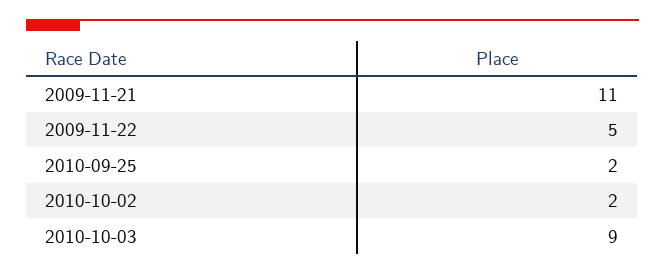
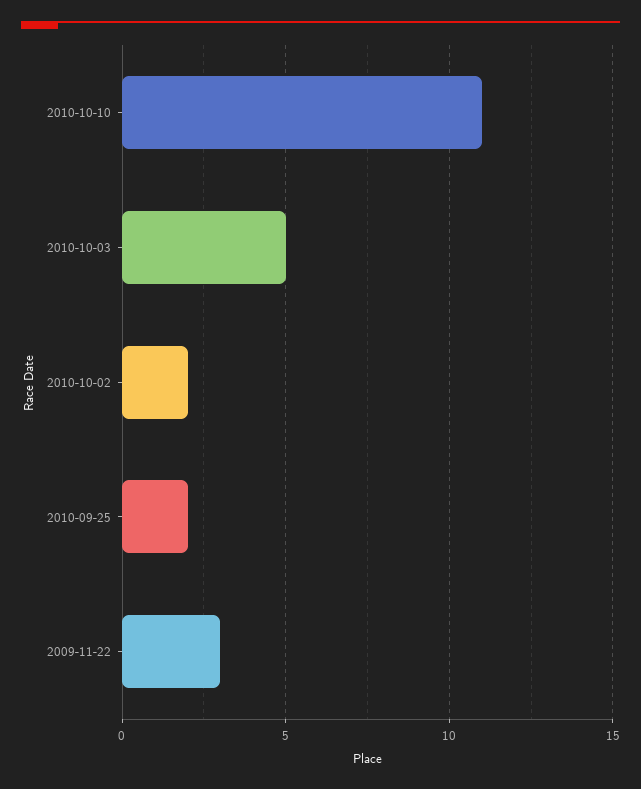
2009-11-21: 11 -> none
2009-11-22: 5 -> 3
2010-10-03: 9 -> 5
2010-10-10: none -> 11

